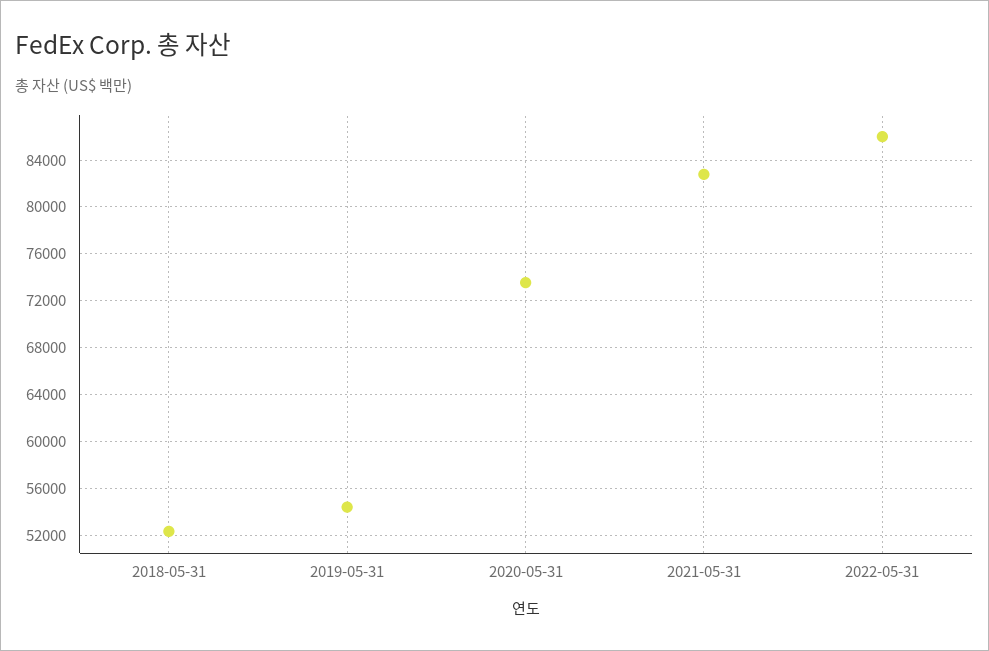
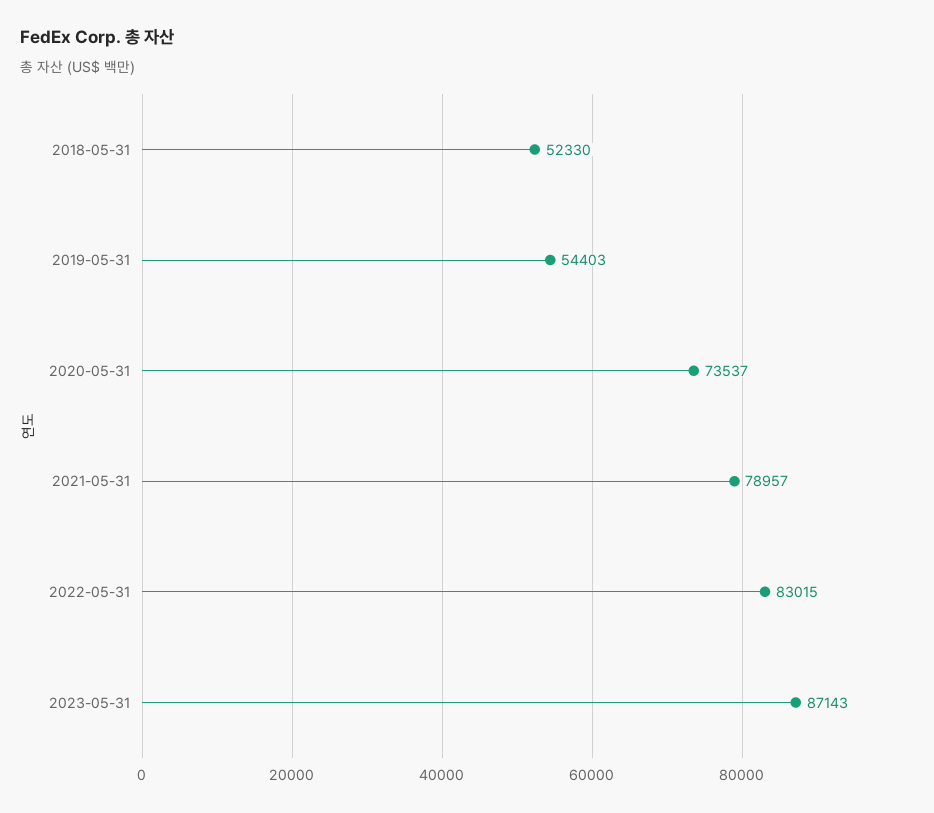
2021-05-31: 83000 -> 78957
2022-05-31: 86000 -> 83015
2023-05-31: none -> 87143

